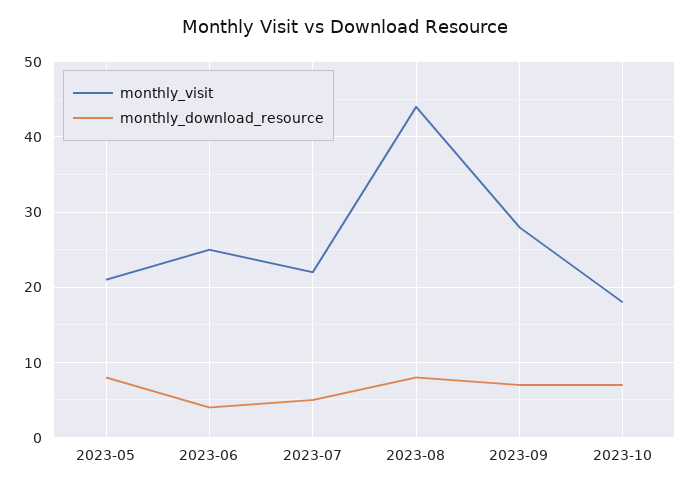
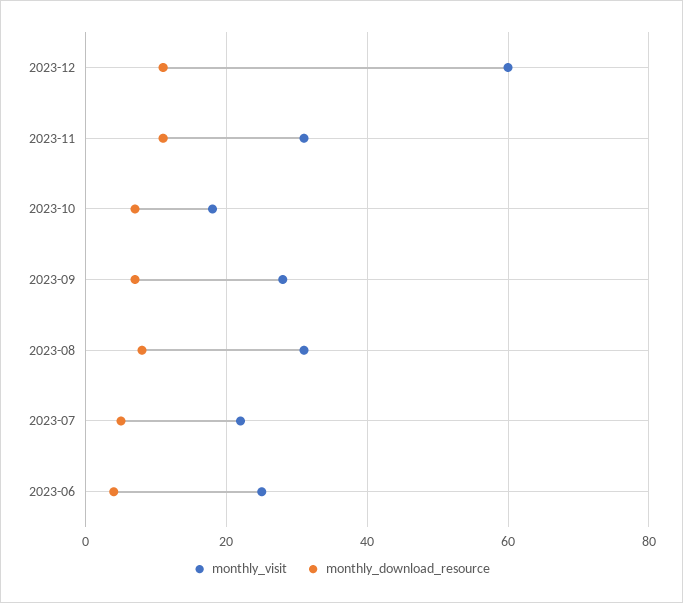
monthly_visit, 2023-05: 21 -> none
monthly_download_resource, 2023-05: 8 -> none
monthly_visit, 2023-08: 44 -> 30
monthly_visit, 2023-12: none -> 60
monthly_download_resource, 2023-12: none -> 10
monthly_visit, 2023-11: none -> 30
monthly_download_resource, 2023-11: none -> 10

